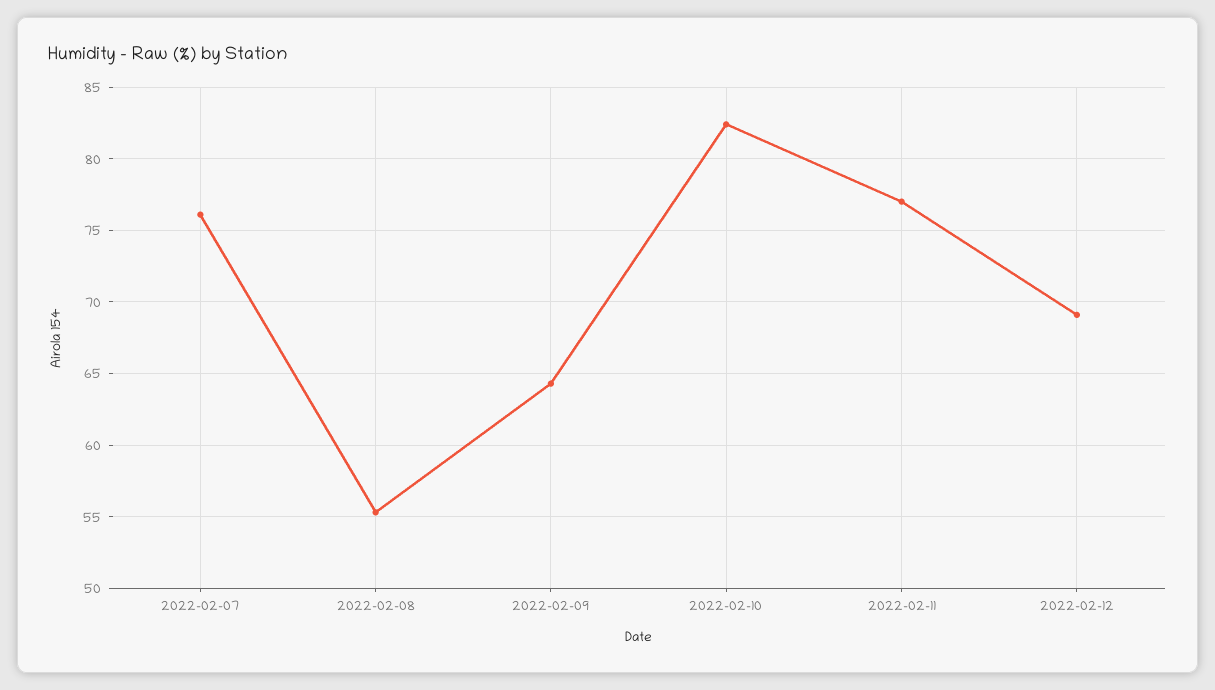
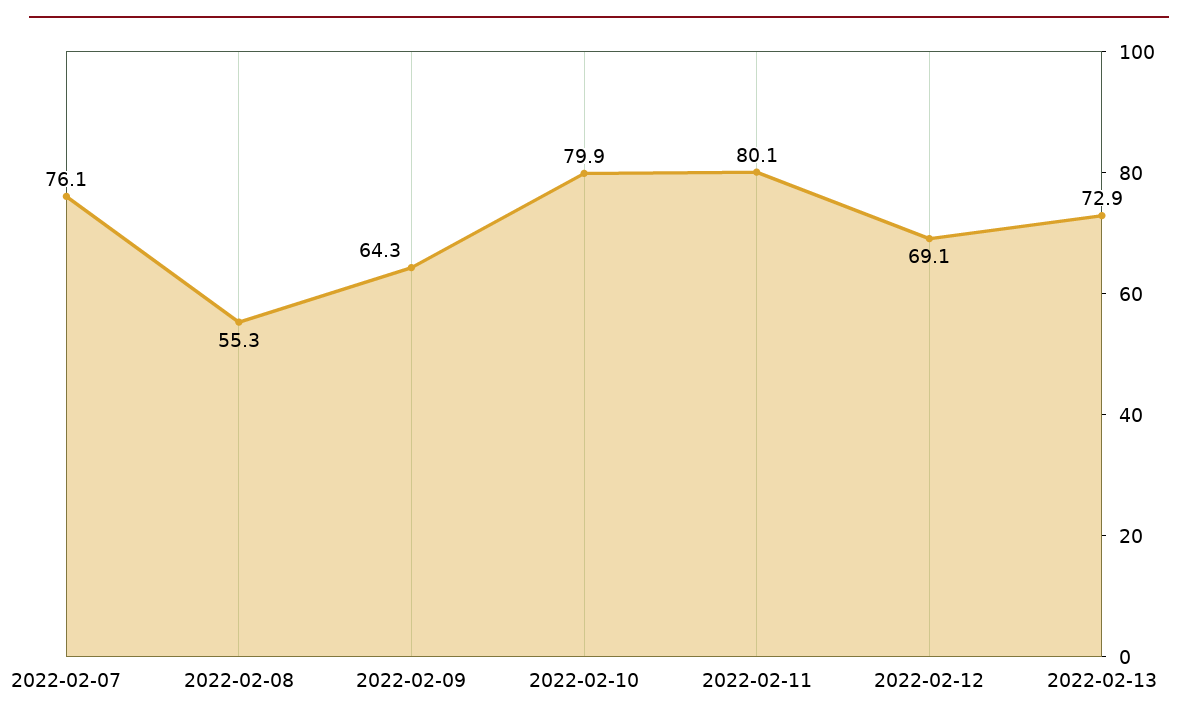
2022-02-10: 82.5 -> 79.9
2022-02-11: 77 -> 80.1
2022-02-13: none -> 72.9

